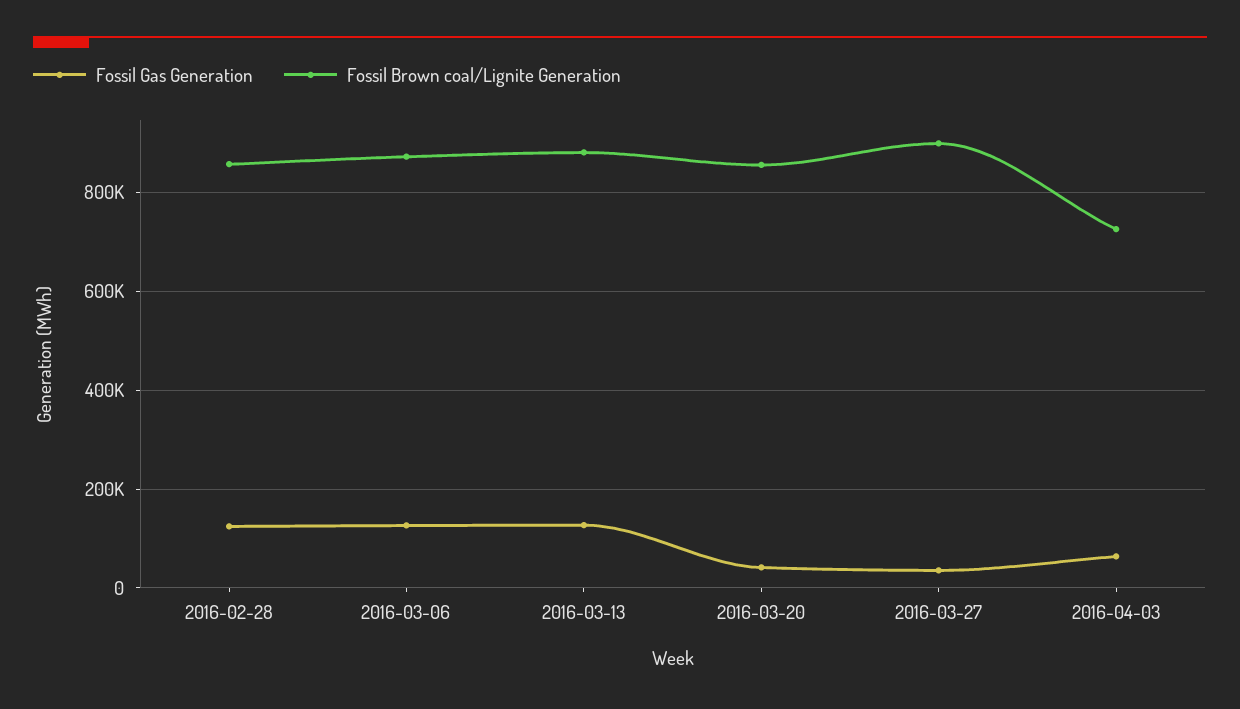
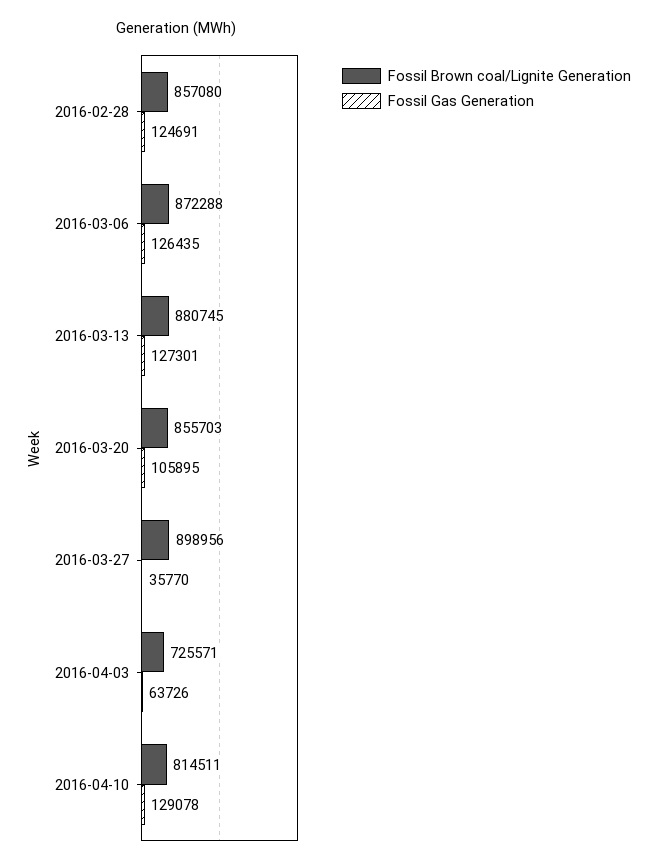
Fossil Gas Generation, 2016-03-20: 40000 -> 105895
Fossil Brown coal/Lignite Generation, 2016-04-10: none -> 814511
Fossil Gas Generation, 2016-04-10: none -> 129078

